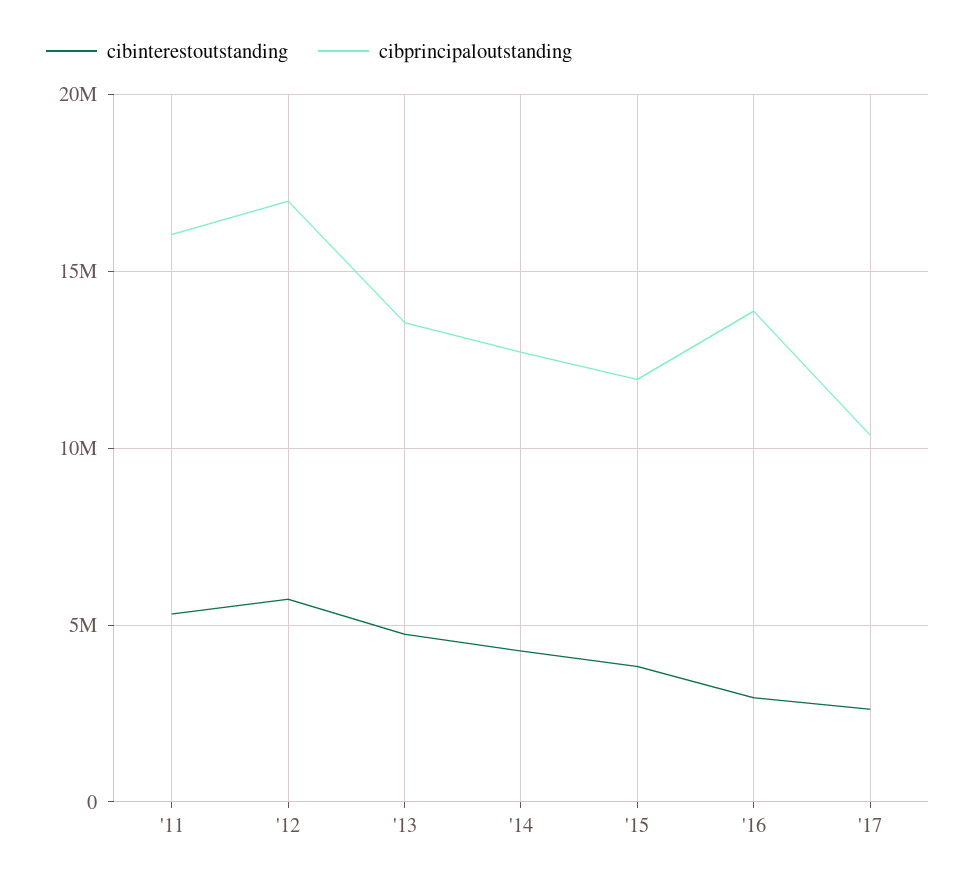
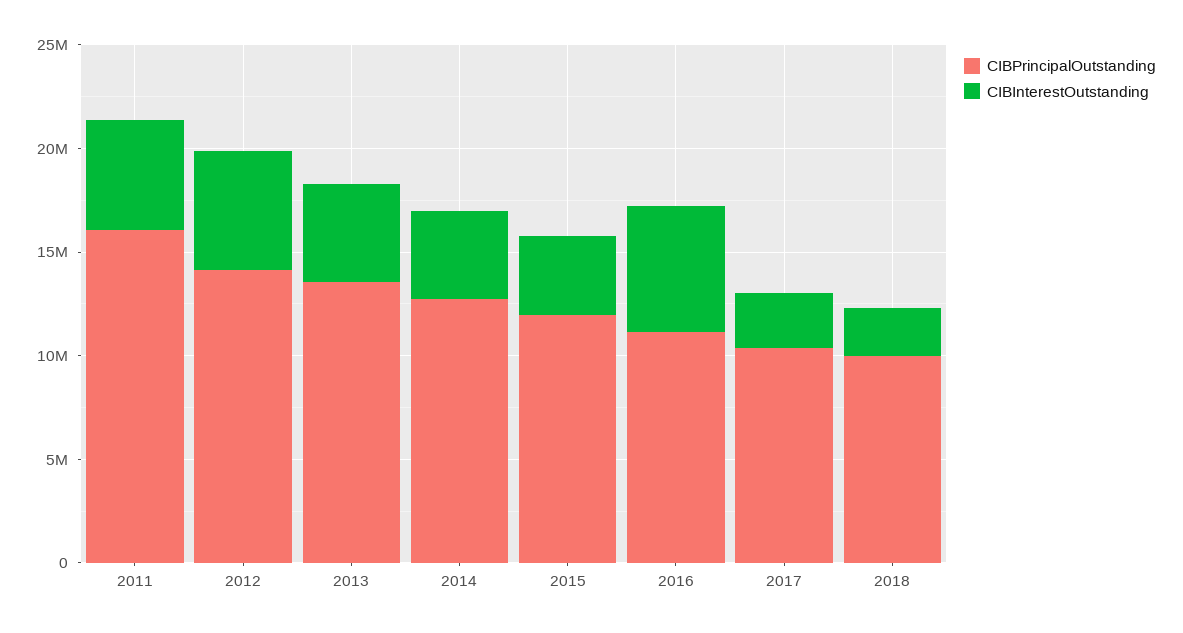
cibprincipaloutstanding, '12: 17000000 -> 14000000
cibinterestoutstanding, '16: 3000000 -> 6000000
cibprincipaloutstanding, '16: 14000000 -> 11000000
cibprincipaloutstanding, 2018: none -> 10000000
cibinterestoutstanding, 2018: none -> 2000000

